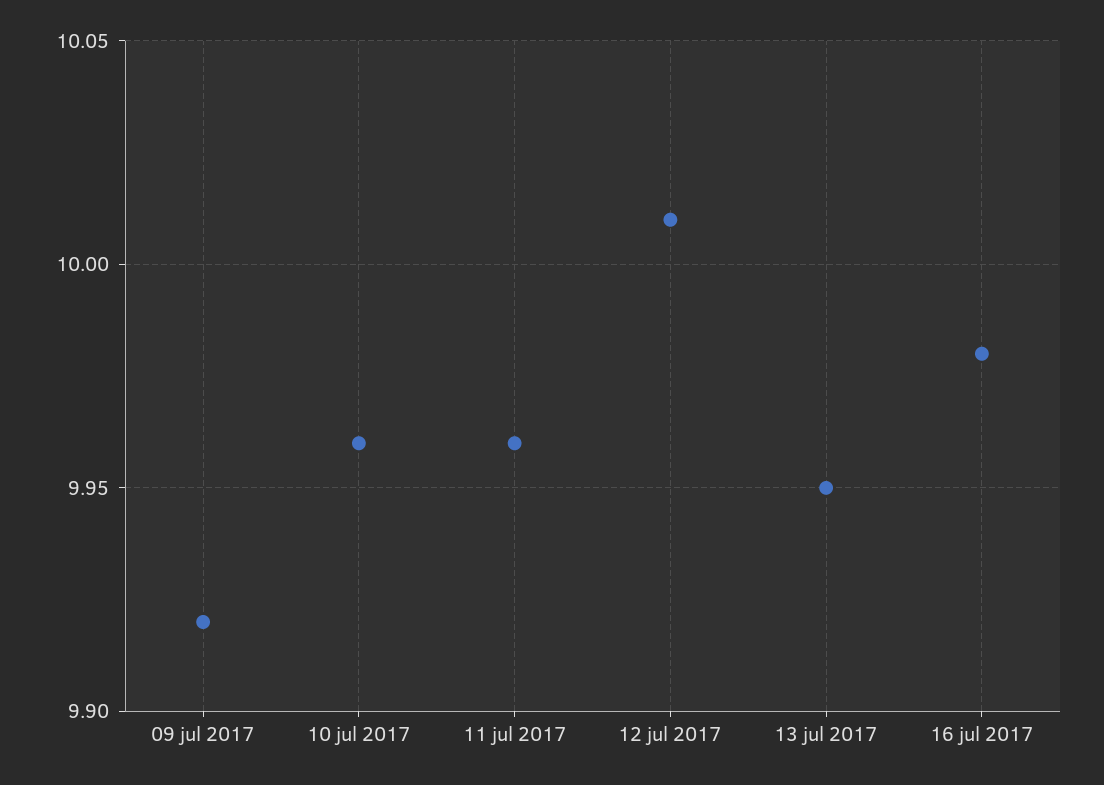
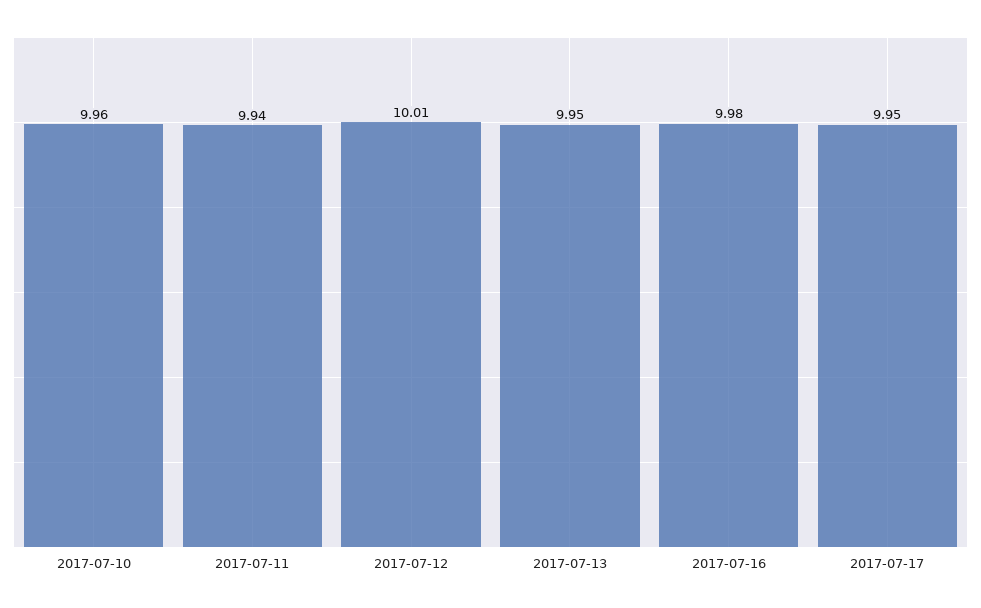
09 jul 2017: 9.92 -> none
11 jul 2017: 9.96 -> 9.94
2017-07-17: none -> 9.95

